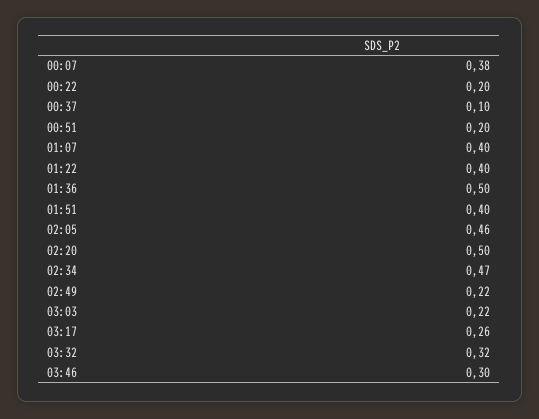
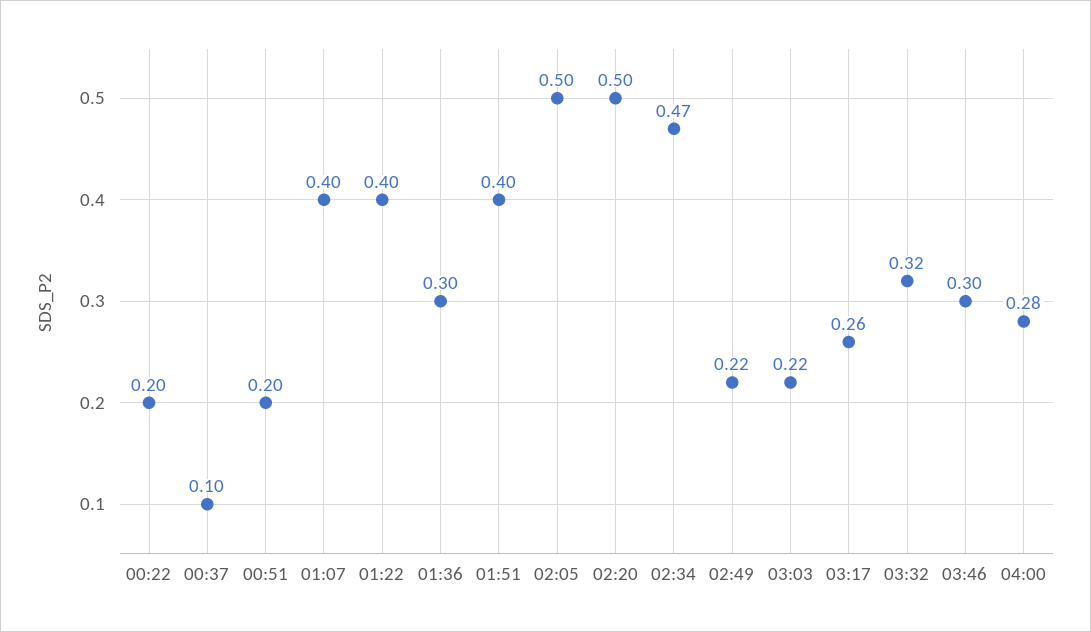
00:07: 0.38 -> none
01:36: 0.5 -> 0.3
02:05: 0.46 -> 0.5
04:00: none -> 0.28

